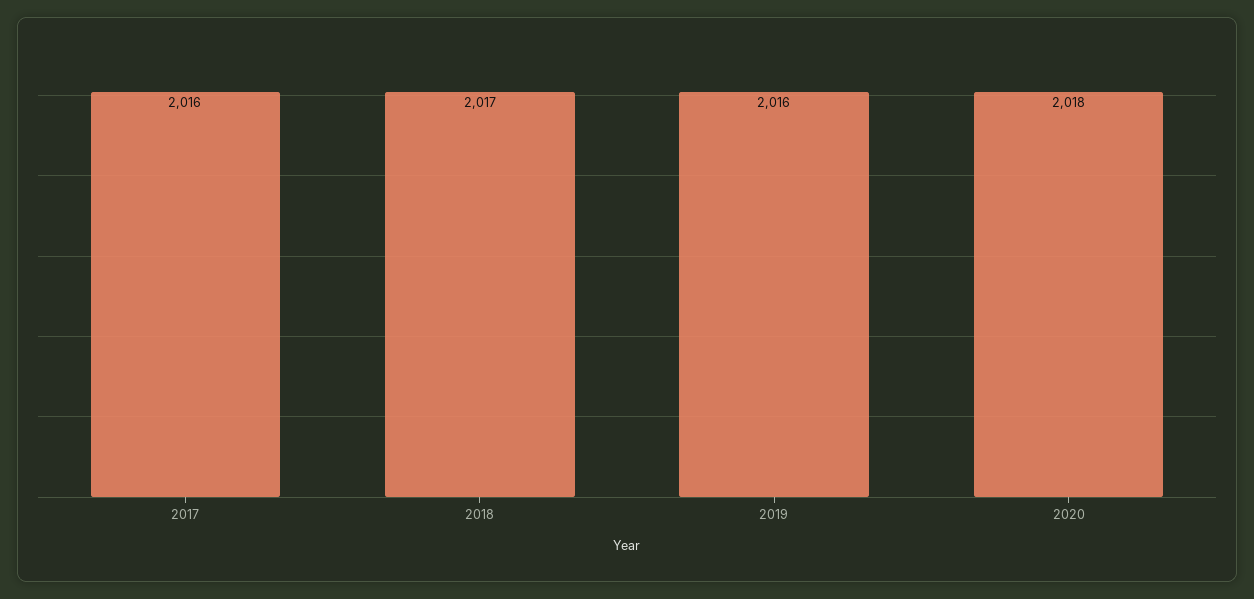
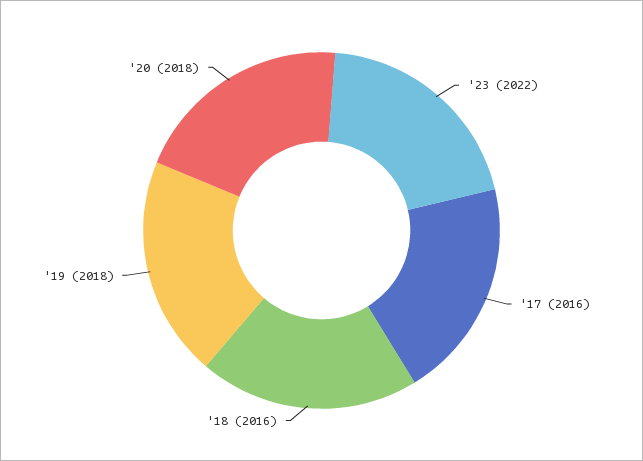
2018: 2017 -> 2016
2019: 2016 -> 2018
'23: none -> 2022

